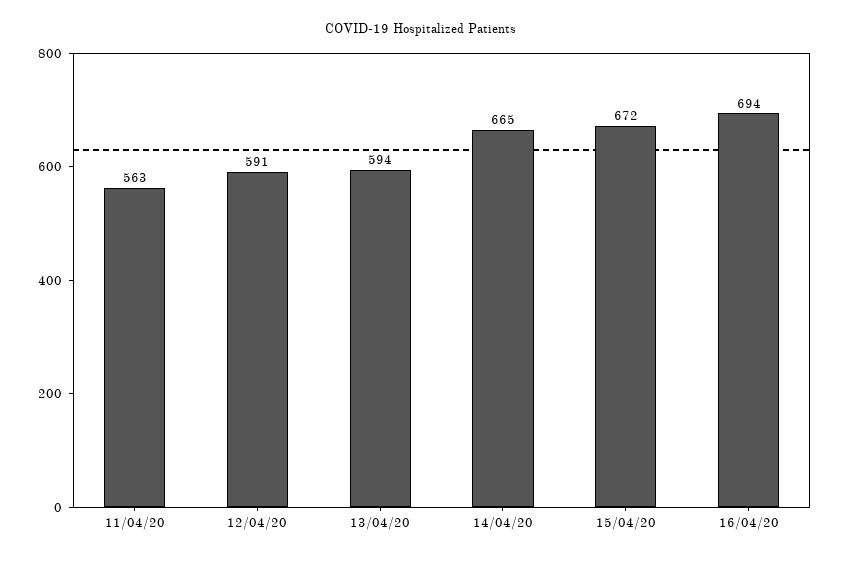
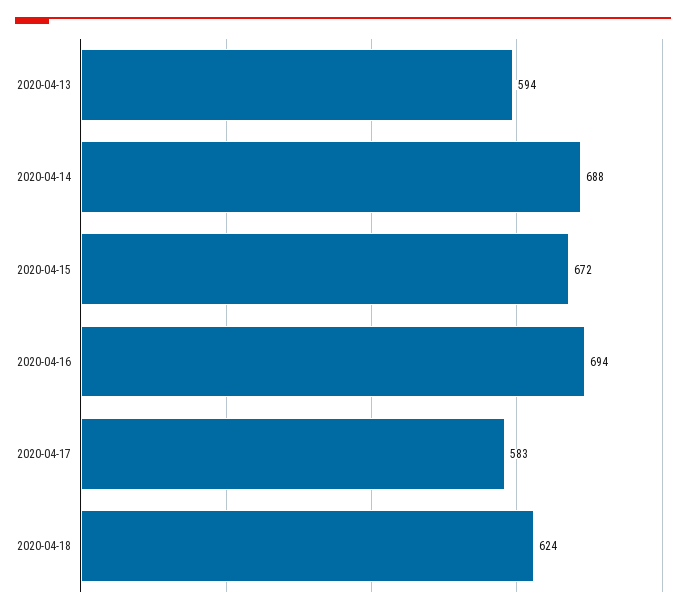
11/04/20: 563 -> none
12/04/20: 591 -> none
14/04/20: 665 -> 688
2020-04-17: none -> 583
2020-04-18: none -> 624

